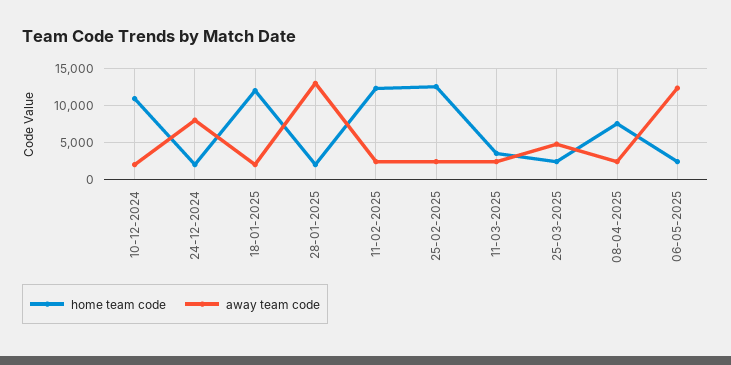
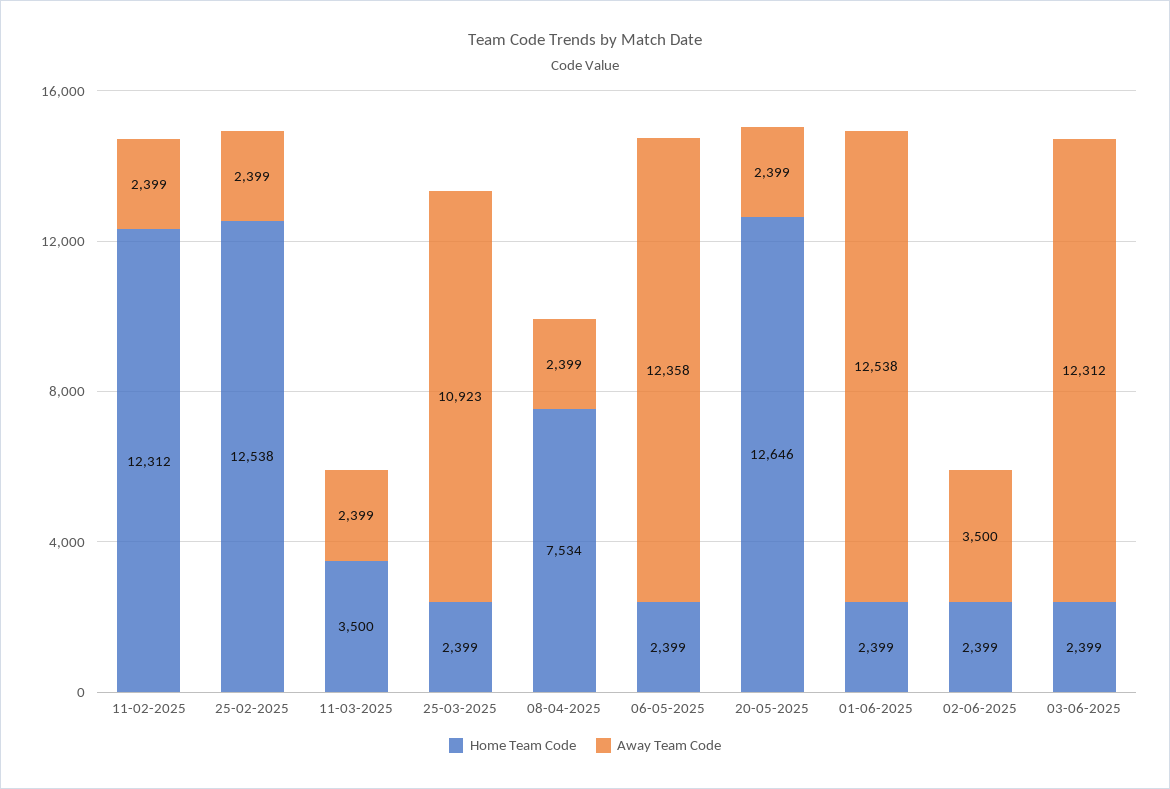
home team code, 10-12-2024: 11000 -> none
away team code, 10-12-2024: 2000 -> none
home team code, 24-12-2024: 2000 -> none
away team code, 24-12-2024: 8000 -> none
home team code, 18-01-2025: 12000 -> none
away team code, 18-01-2025: 2000 -> none
home team code, 28-01-2025: 2000 -> none
away team code, 28-01-2025: 13000 -> none
away team code, 25-03-2025: 5000 -> 10923
home team code, 20-05-2025: none -> 12646
away team code, 20-05-2025: none -> 2399
home team code, 01-06-2025: none -> 2399
away team code, 01-06-2025: none -> 12538
home team code, 02-06-2025: none -> 2399
away team code, 02-06-2025: none -> 3500
home team code, 03-06-2025: none -> 2399
away team code, 03-06-2025: none -> 12312

